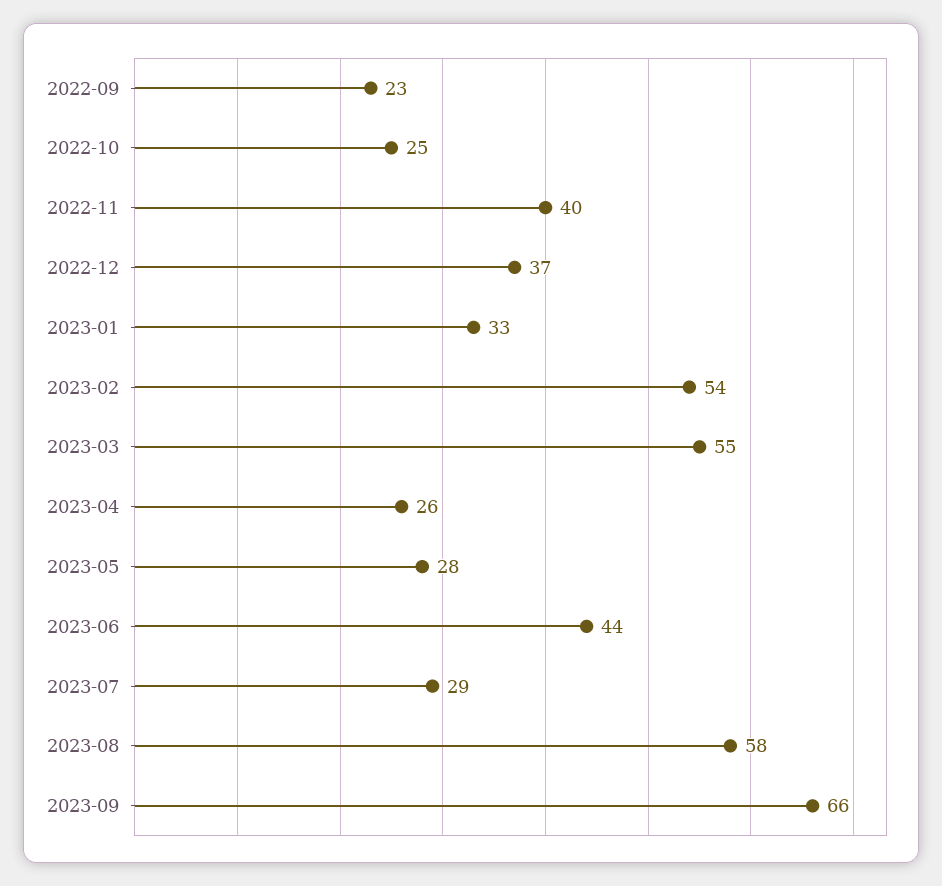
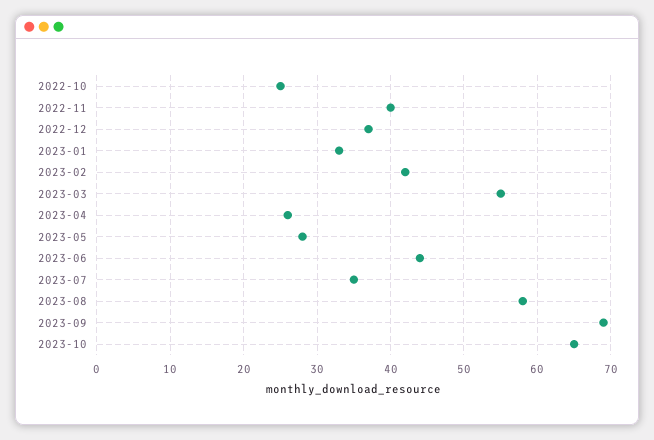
2022-09: 23 -> none
2023-02: 54 -> 42
2023-07: 29 -> 35
2023-09: 66 -> 69
2023-10: none -> 65

